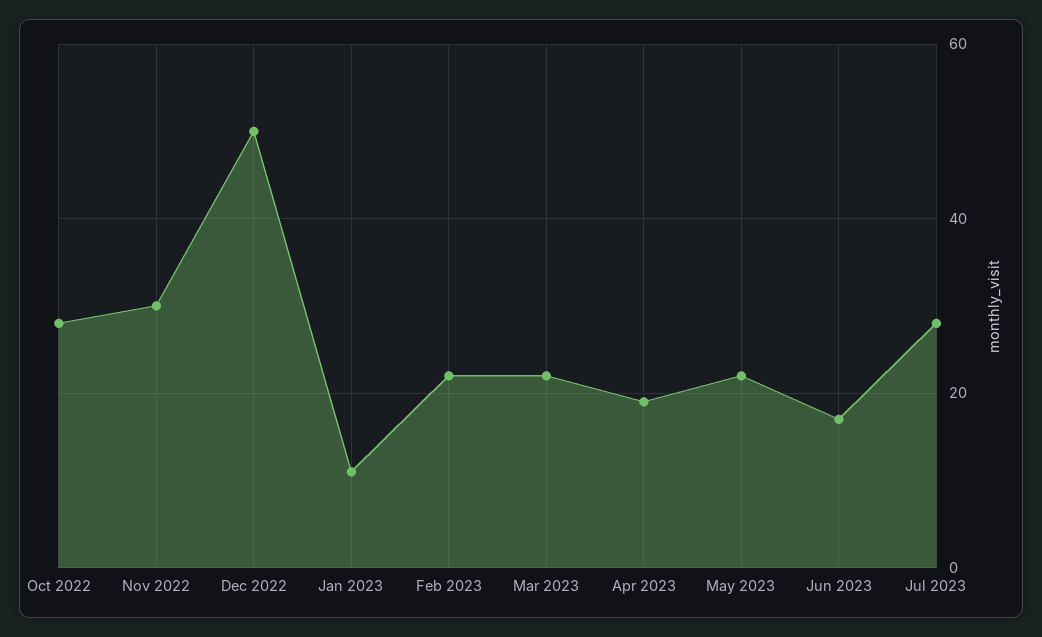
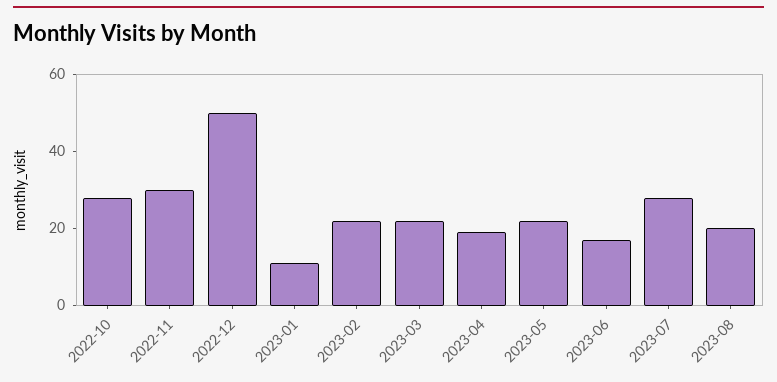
2023-08: none -> 20

